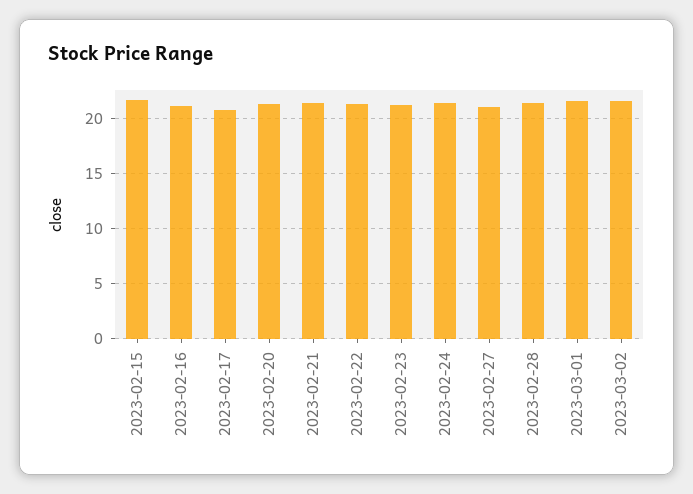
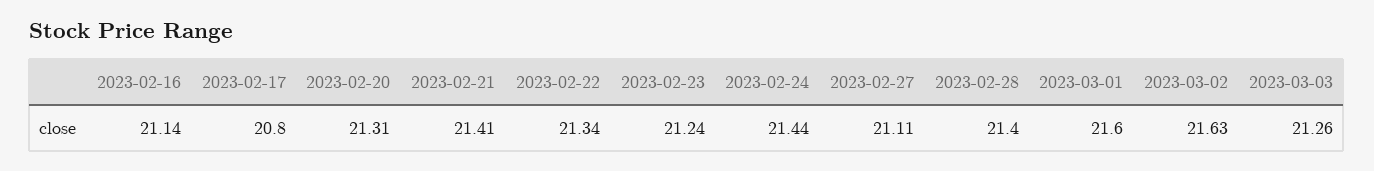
2023-02-15: 22 -> none
2023-03-03: none -> 21.26

